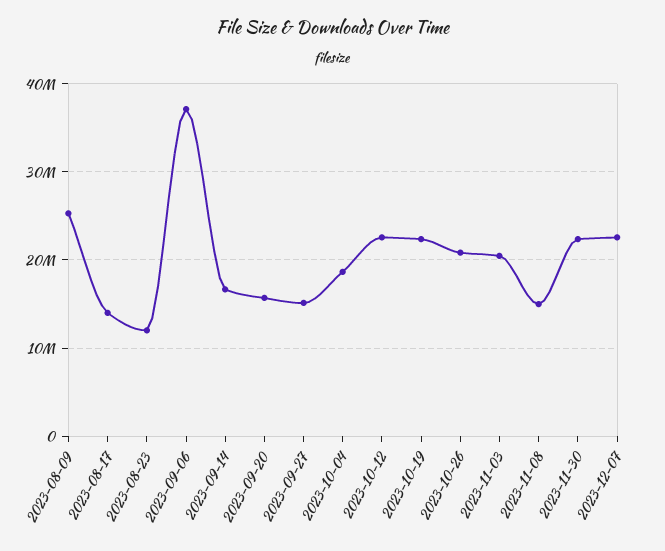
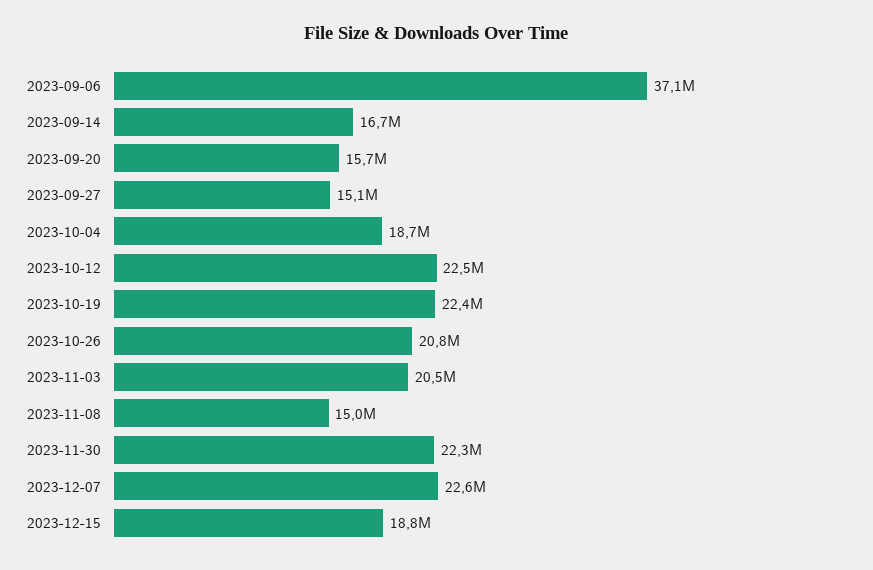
2023-08-09: 25000000 -> none
2023-08-17: 14000000 -> none
2023-08-23: 12000000 -> none
2023-12-15: none -> 18800000

